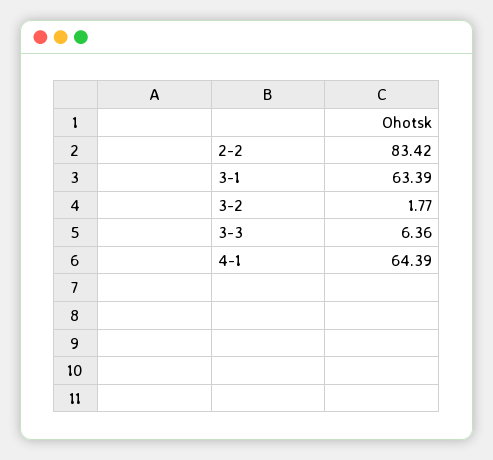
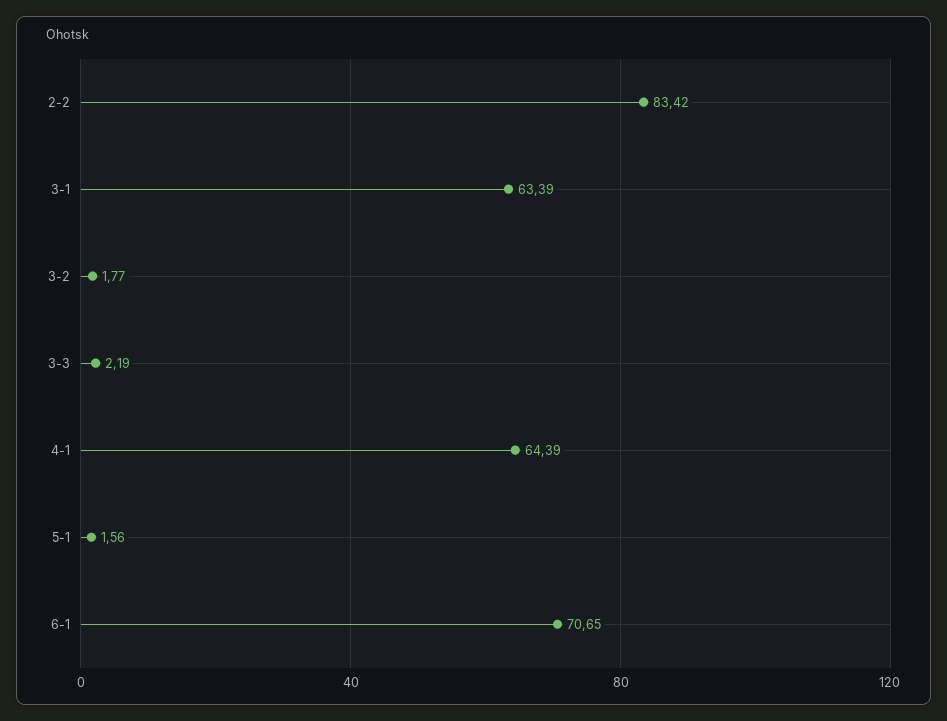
3-3: 6.36 -> 2.19
5-1: none -> 1.56
6-1: none -> 70.65

